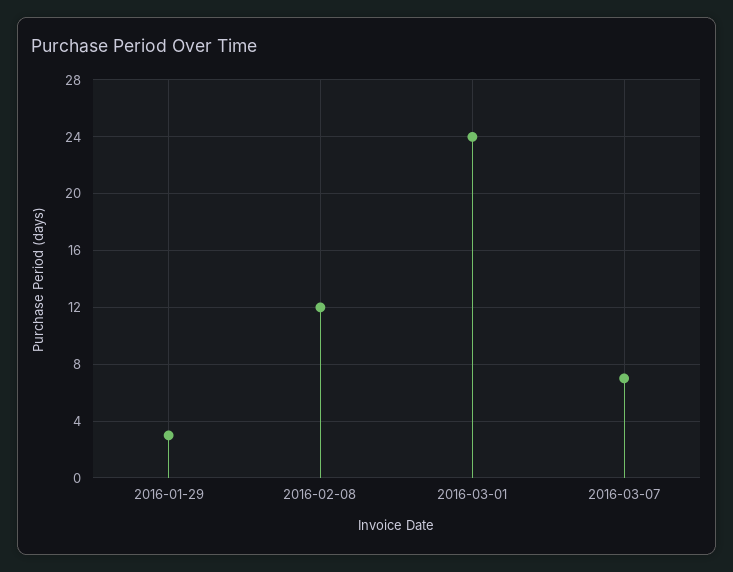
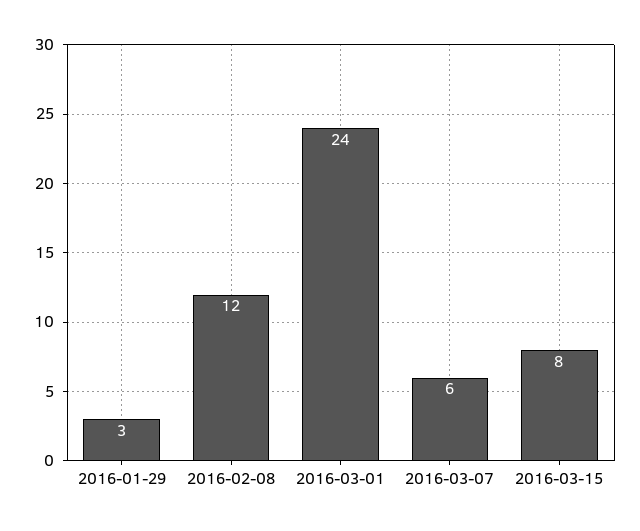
2016-03-07: 7 -> 6
2016-03-15: none -> 8

